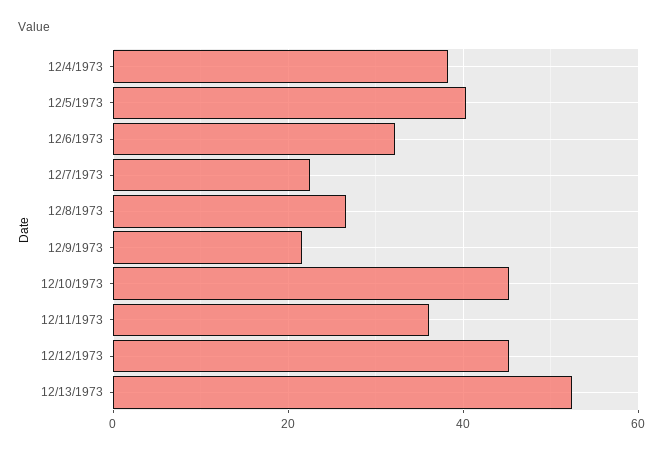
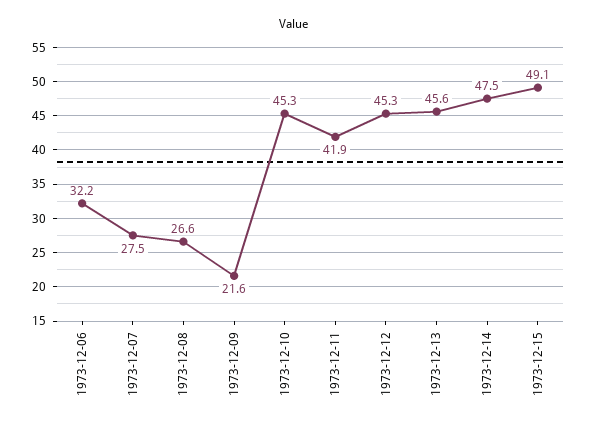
12/4/1973: 38 -> none
12/5/1973: 40 -> none
12/7/1973: 22 -> 27.5
12/11/1973: 36 -> 41.9
12/13/1973: 52 -> 45.6
1973-12-14: none -> 47.5
1973-12-15: none -> 49.1

